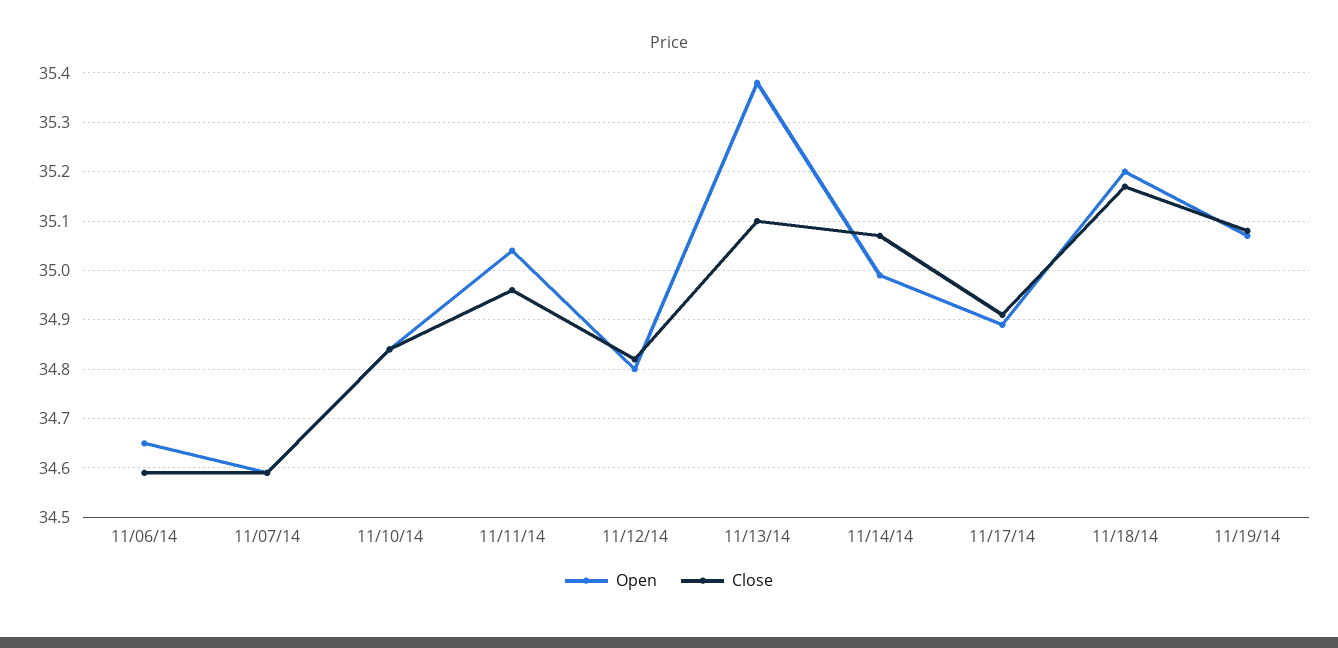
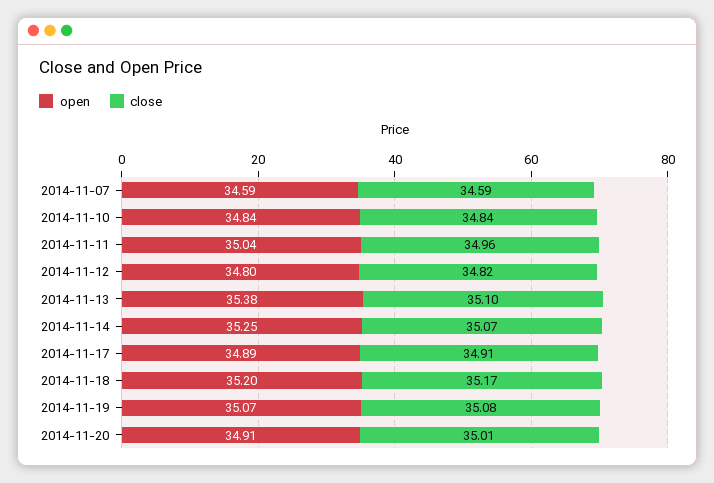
Open, 11/06/14: 34.65 -> none
Close, 11/06/14: 34.6 -> none
Open, 11/14/14: 35 -> 35.25
Open, 2014-11-20: none -> 34.91
Close, 2014-11-20: none -> 35.01

